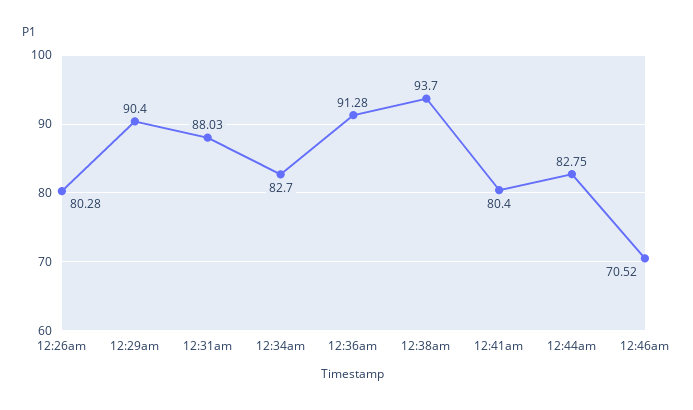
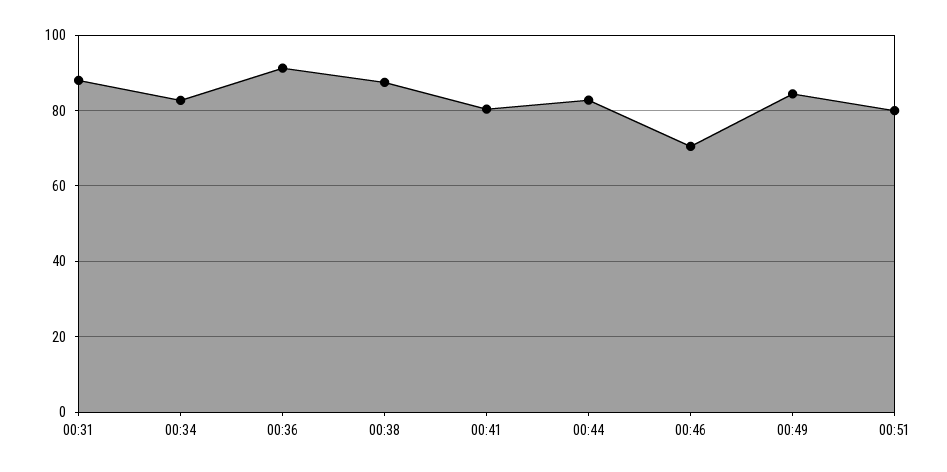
12:26am: 80.28 -> none
12:29am: 90.4 -> none
12:38am: 93.7 -> 88
00:49: none -> 84
00:51: none -> 80

